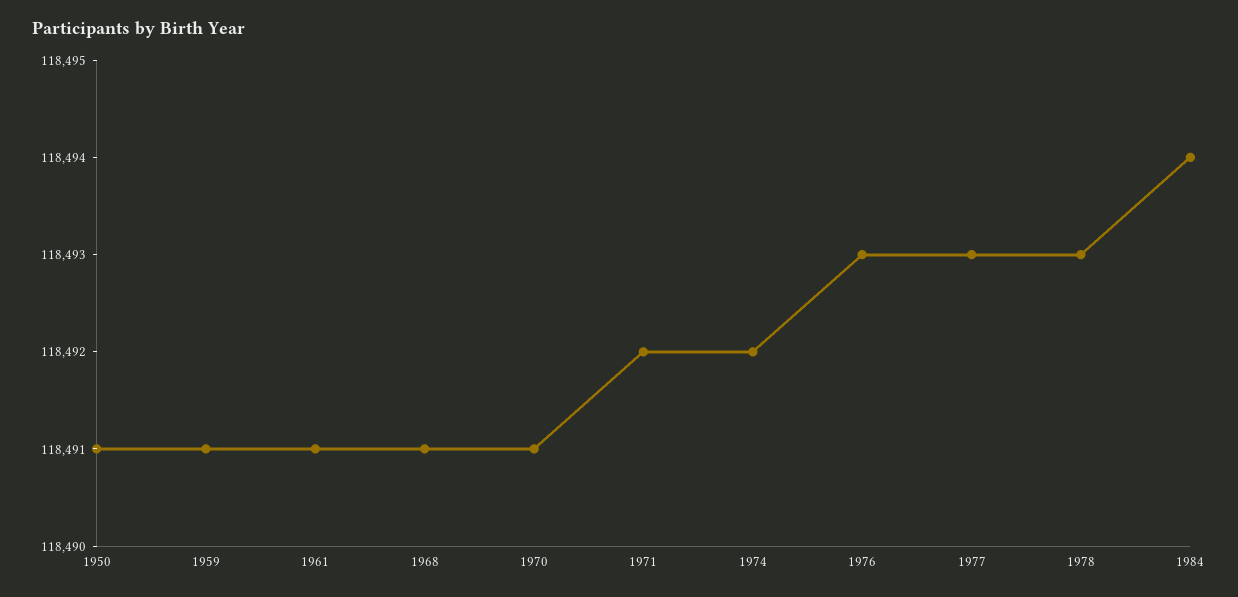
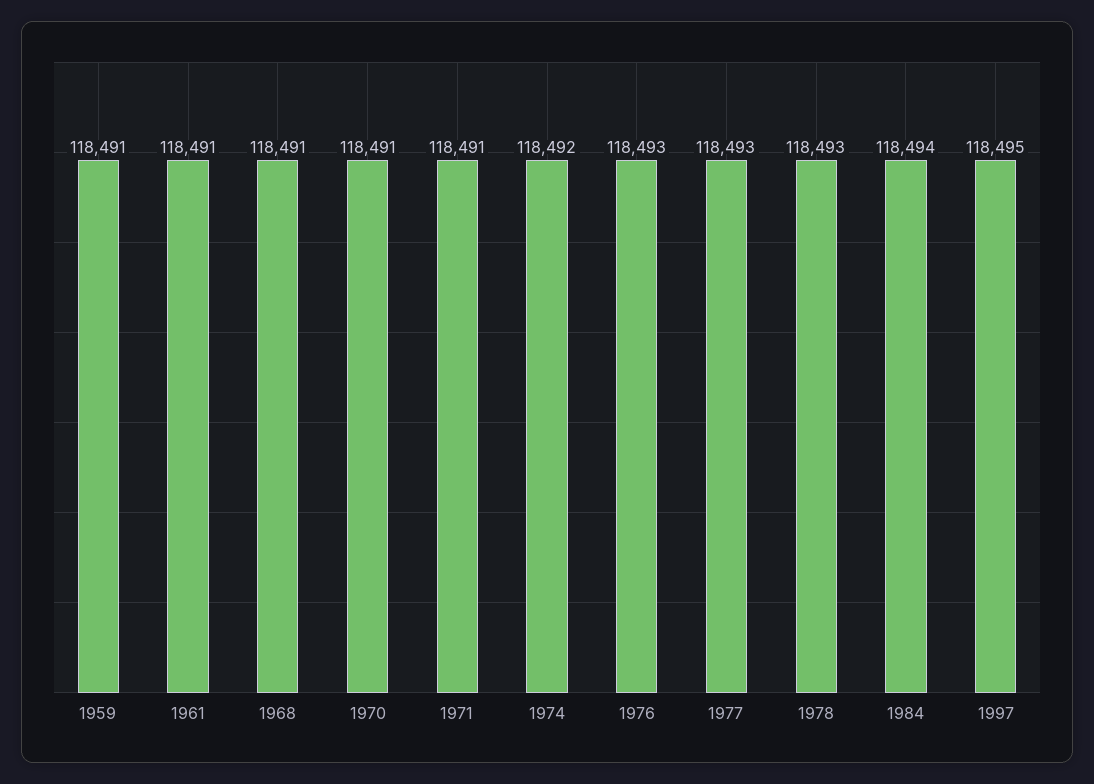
1950: 118491 -> none
1971: 118492 -> 118491
1997: none -> 118495

